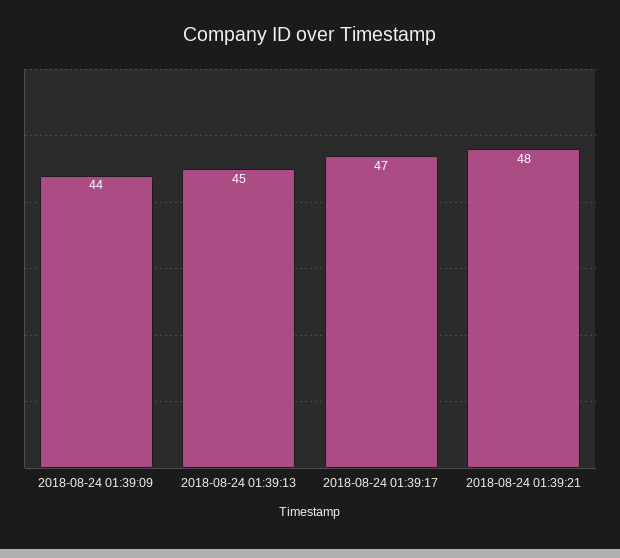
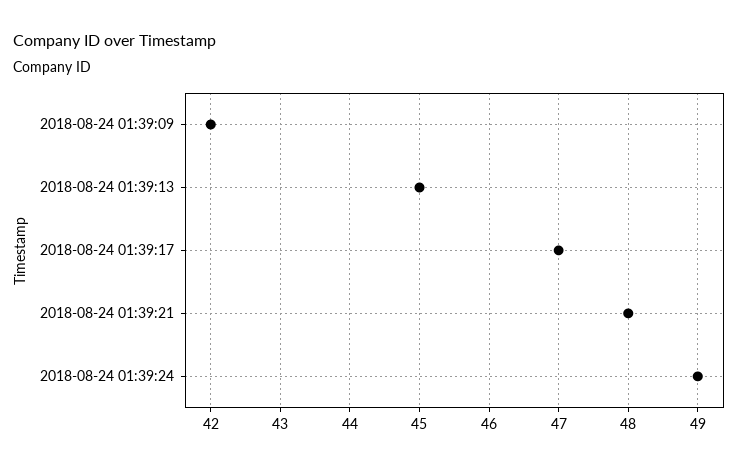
2018-08-24 01:39:09: 44 -> 42
2018-08-24 01:39:24: none -> 49

